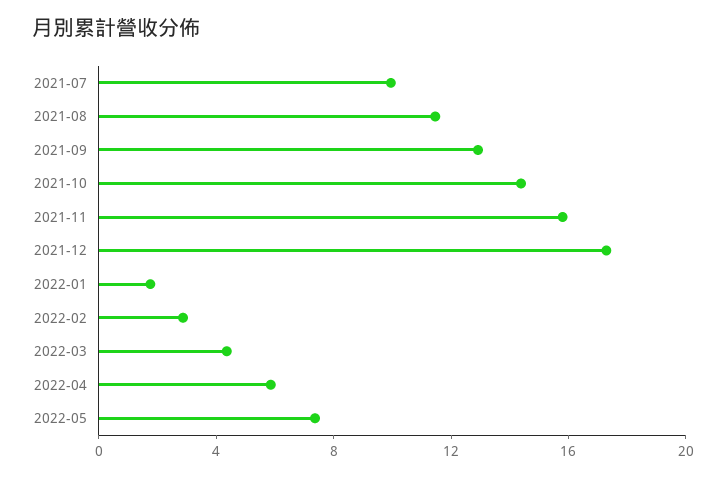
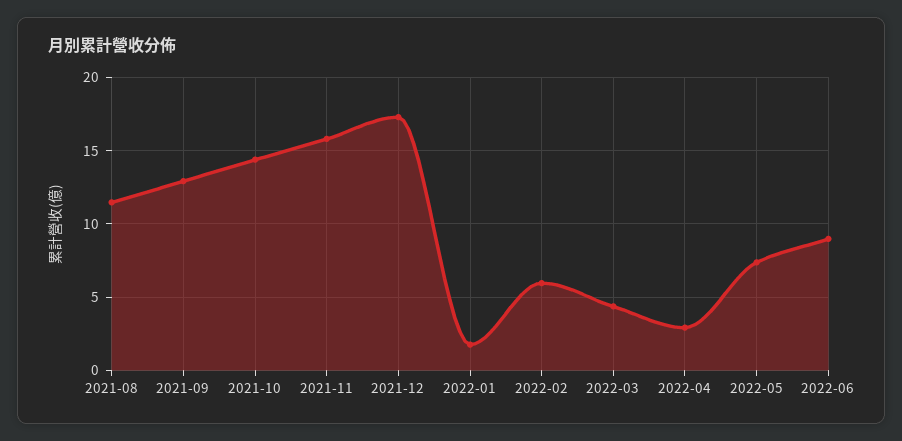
2021-07: 10 -> none
2022-02: 3 -> 6
2022-04: 6 -> 3
2022-06: none -> 9

